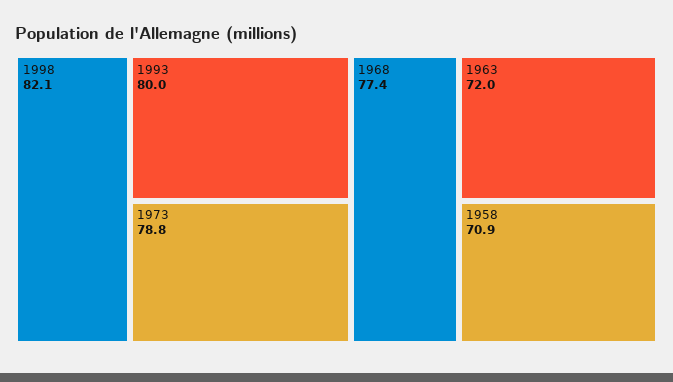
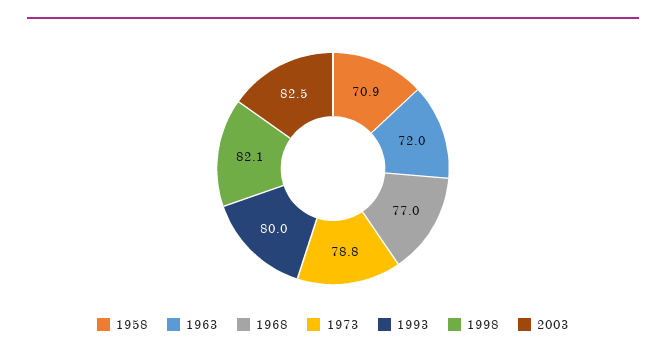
1968: 77.4 -> 77
2003: none -> 82.5

